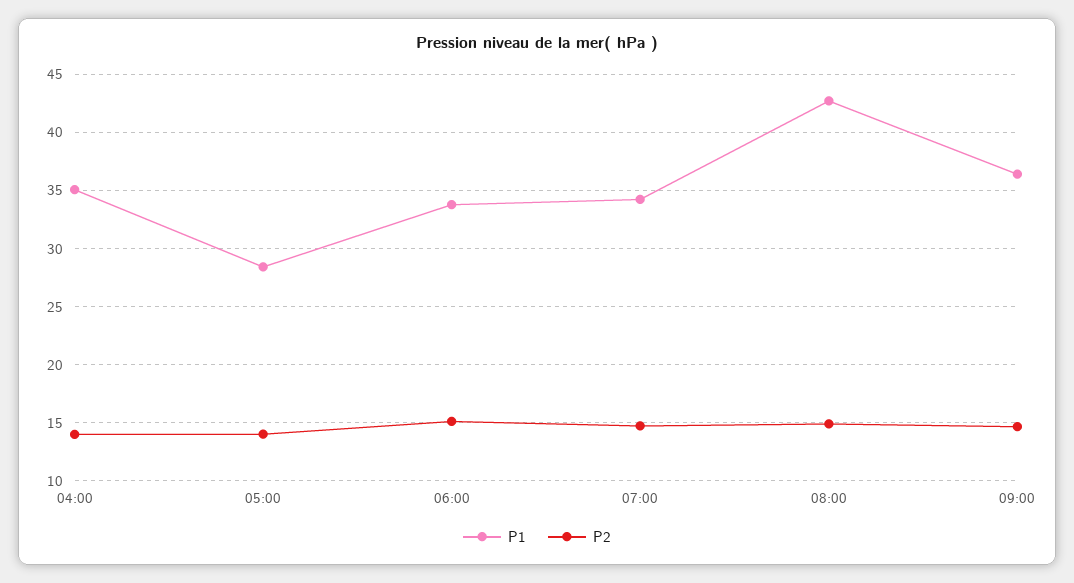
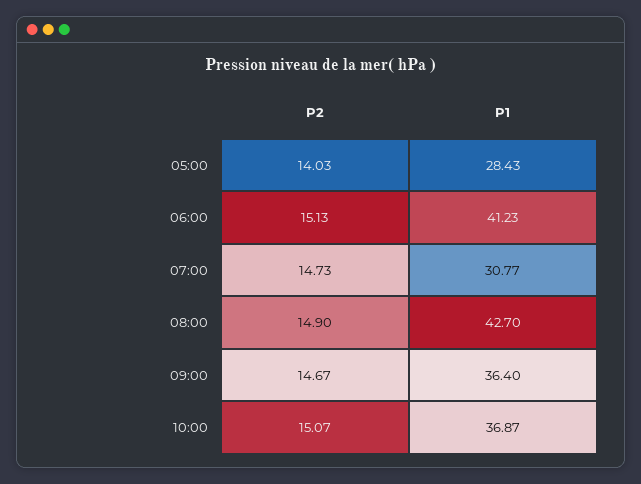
P1, 04:00: 35 -> none
P2, 04:00: 14 -> none
P1, 06:00: 34 -> 41.23
P1, 07:00: 34 -> 30.77
P2, 10:00: none -> 15.07
P1, 10:00: none -> 36.87

